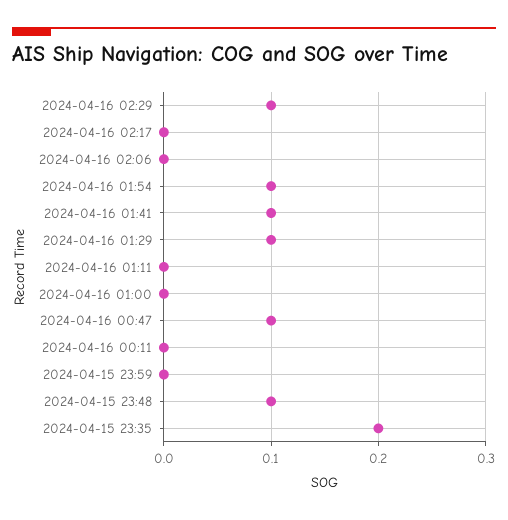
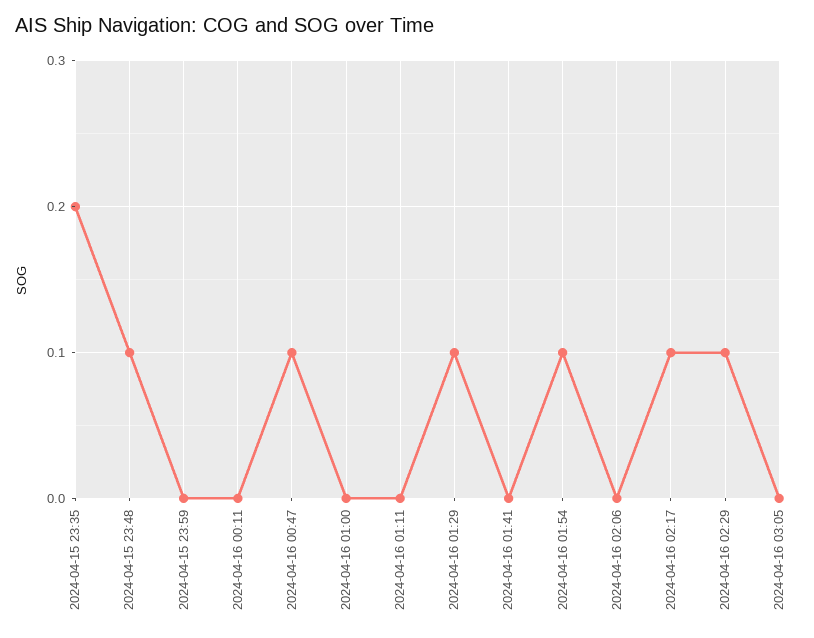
2024-04-16 02:17: 0 -> 0.1
2024-04-16 01:41: 0.1 -> 0
2024-04-16 03:05: none -> 0

